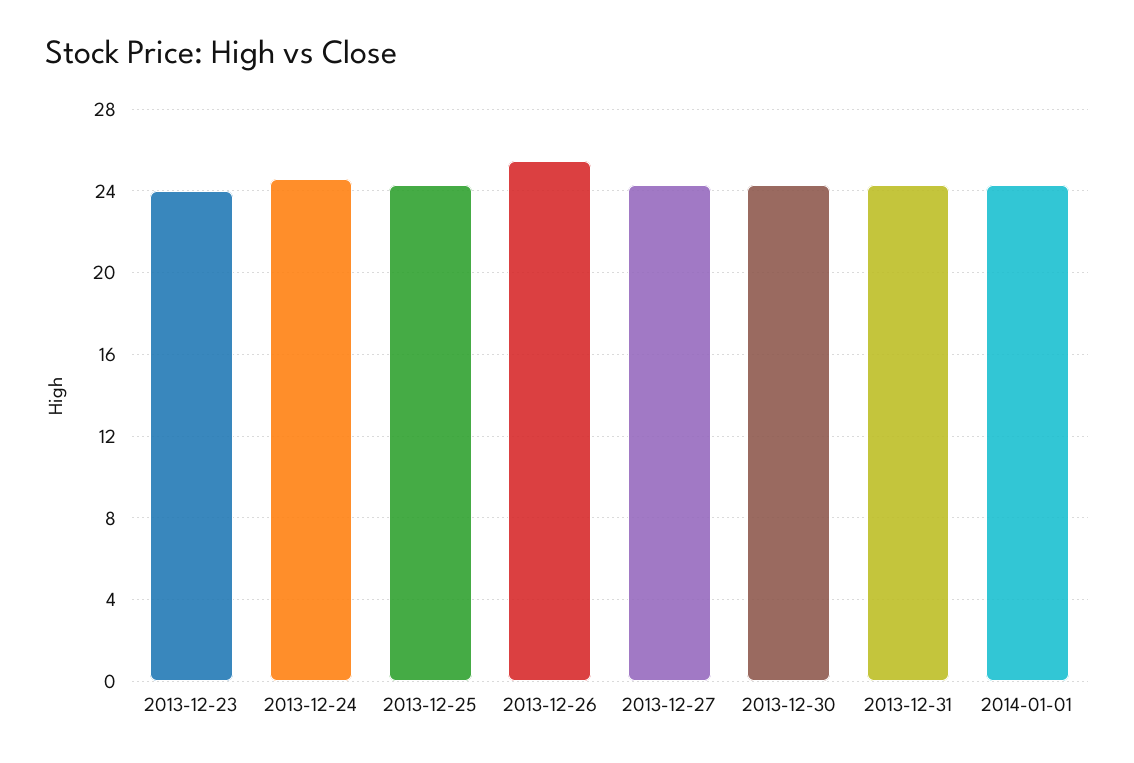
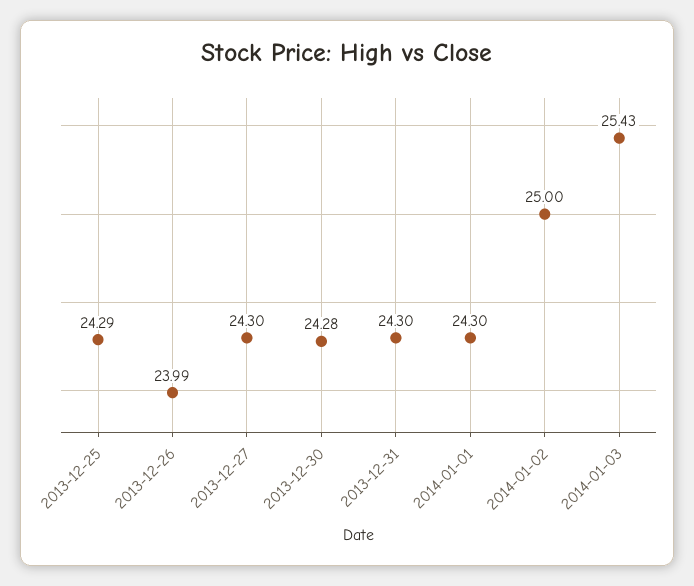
2013-12-23: 24 -> none
2013-12-24: 24.5 -> none
2013-12-26: 25.5 -> 23.99
2014-01-02: none -> 25
2014-01-03: none -> 25.43

